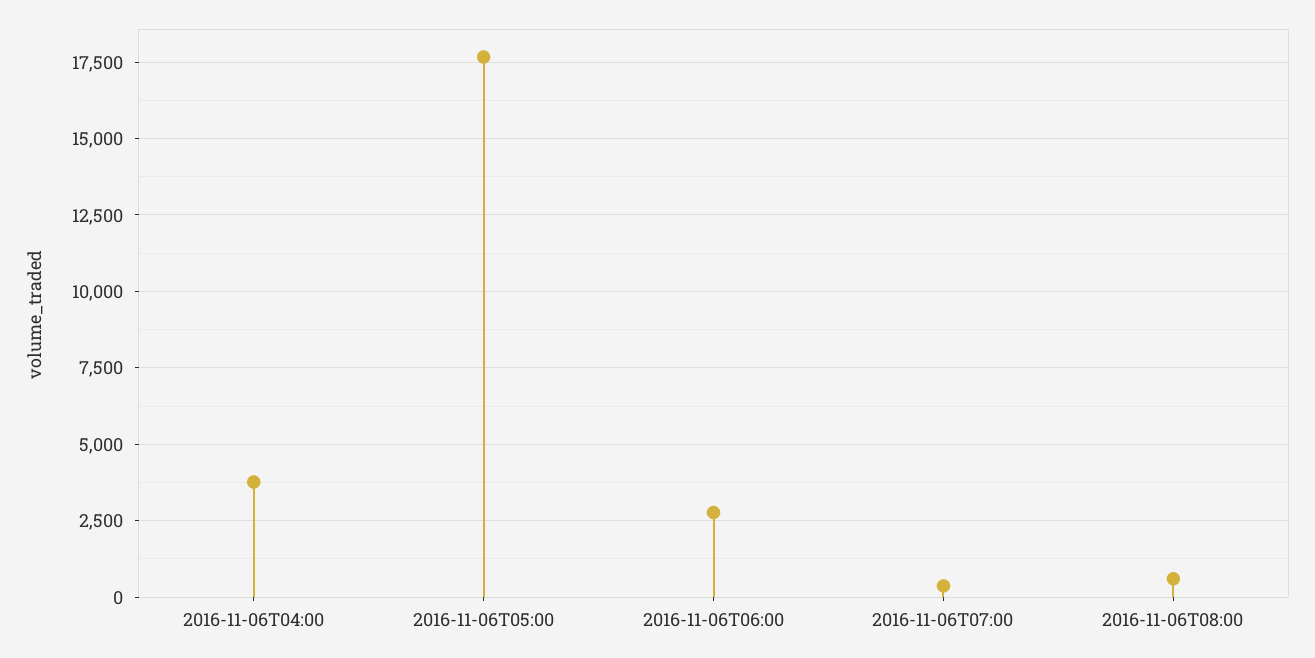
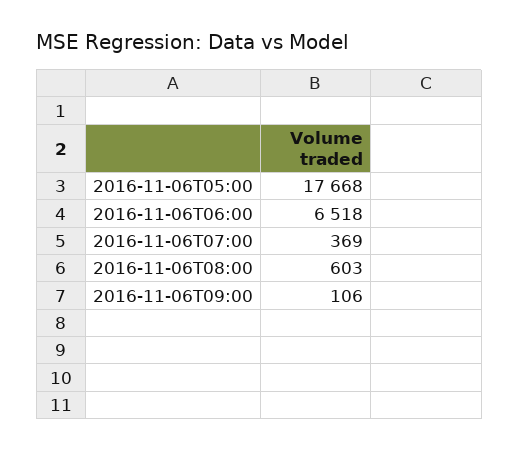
2016-11-06T04:00: 3750 -> none
2016-11-06T06:00: 2750 -> 6518
2016-11-06T09:00: none -> 106

